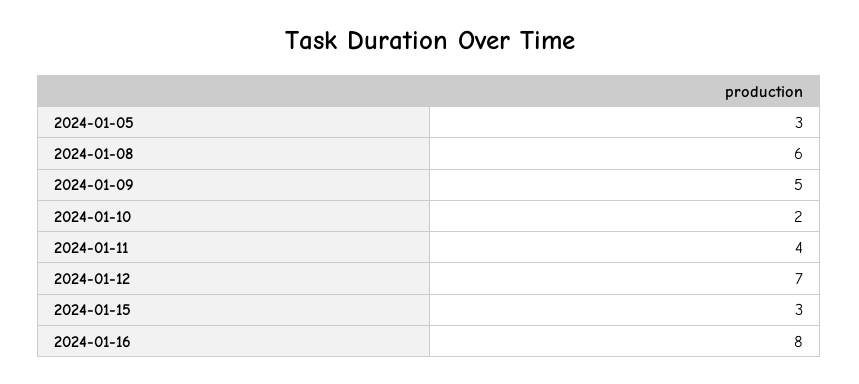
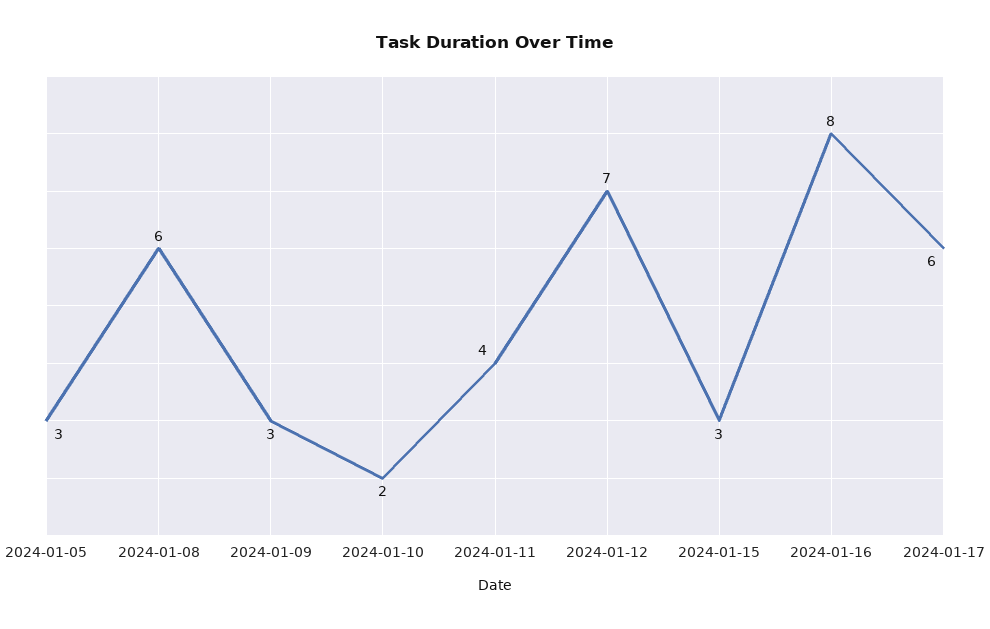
2024-01-09: 5 -> 3
2024-01-17: none -> 6

